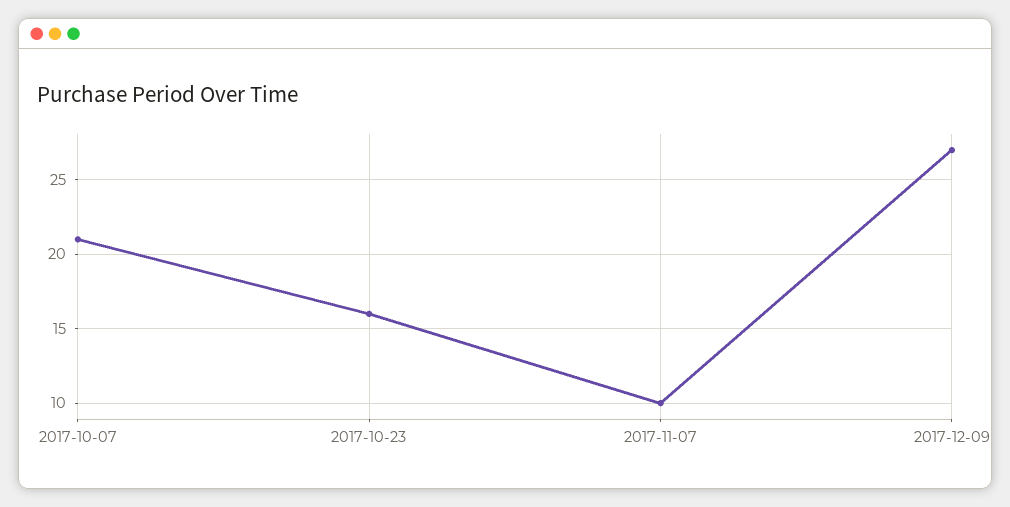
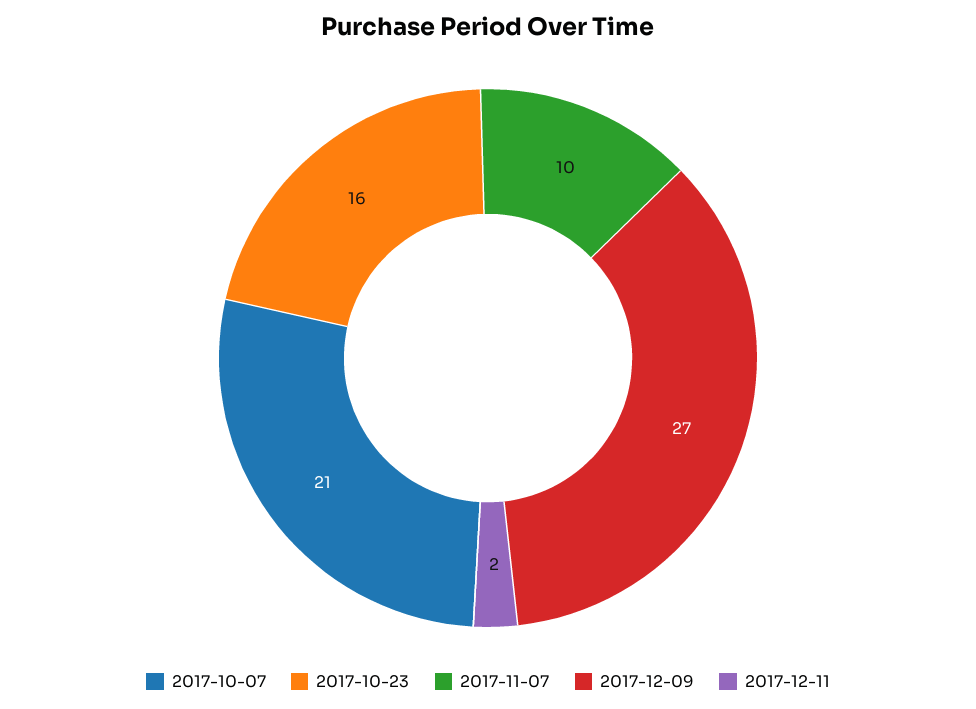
2017-12-11: none -> 2

